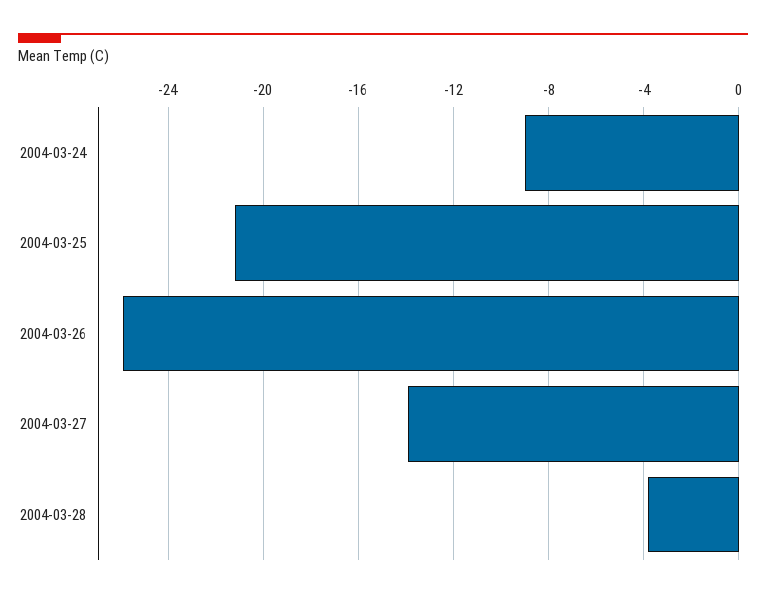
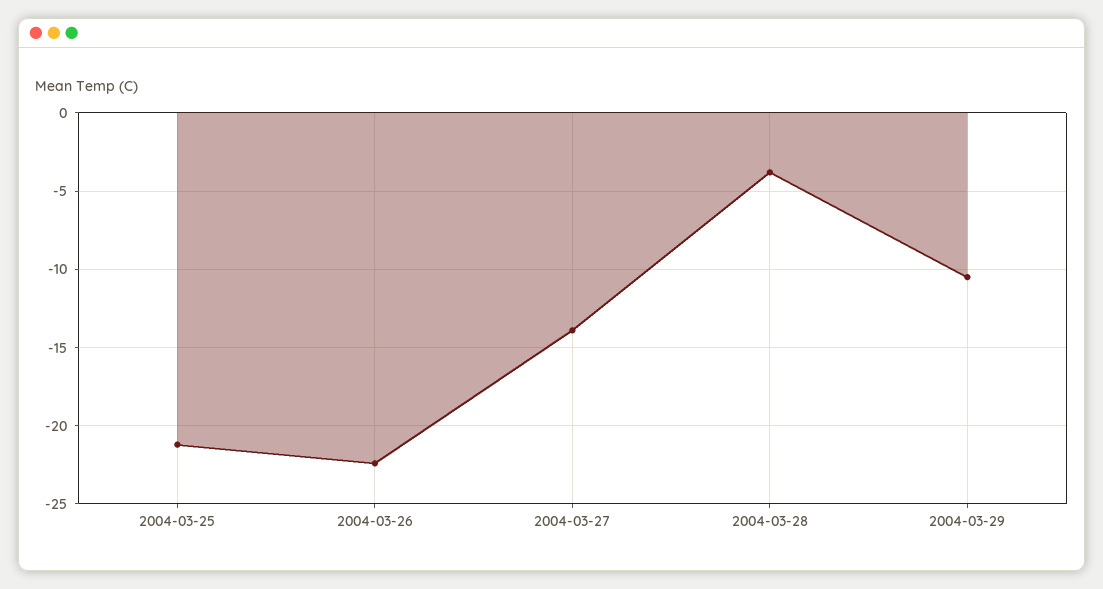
2004-03-24: -9 -> none
2004-03-26: -26 -> -22.5
2004-03-29: none -> -10.5

